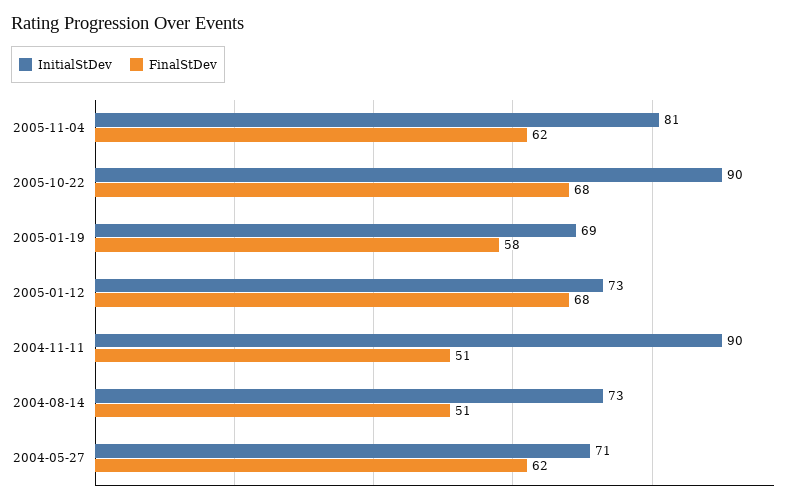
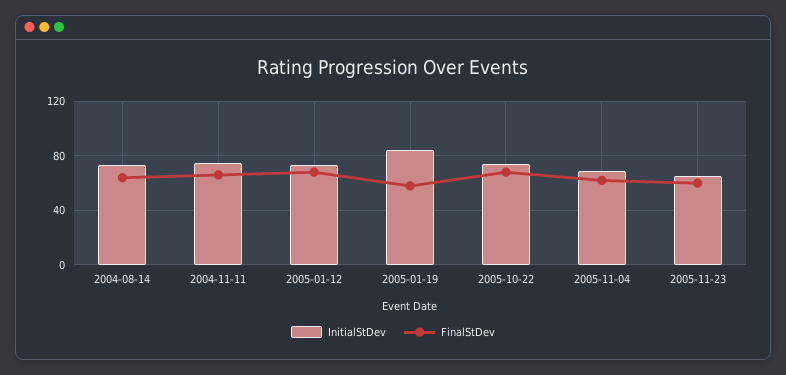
InitialStDev, 2005-11-04: 81 -> 70
InitialStDev, 2005-10-22: 90 -> 75
InitialStDev, 2005-01-19: 69 -> 85
InitialStDev, 2004-11-11: 90 -> 75
FinalStDev, 2004-11-11: 51 -> 65
FinalStDev, 2004-08-14: 51 -> 65
InitialStDev, 2004-05-27: 71 -> none
FinalStDev, 2004-05-27: 62 -> none
InitialStDev, 2005-11-23: none -> 65
FinalStDev, 2005-11-23: none -> 60

